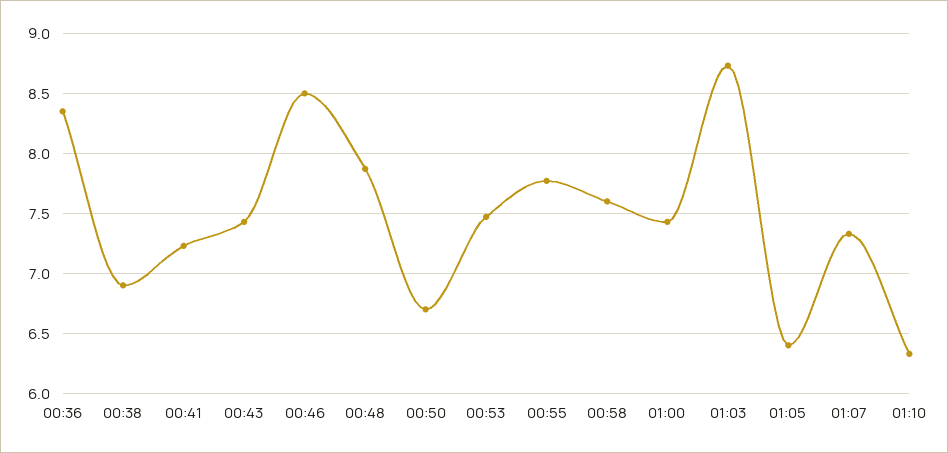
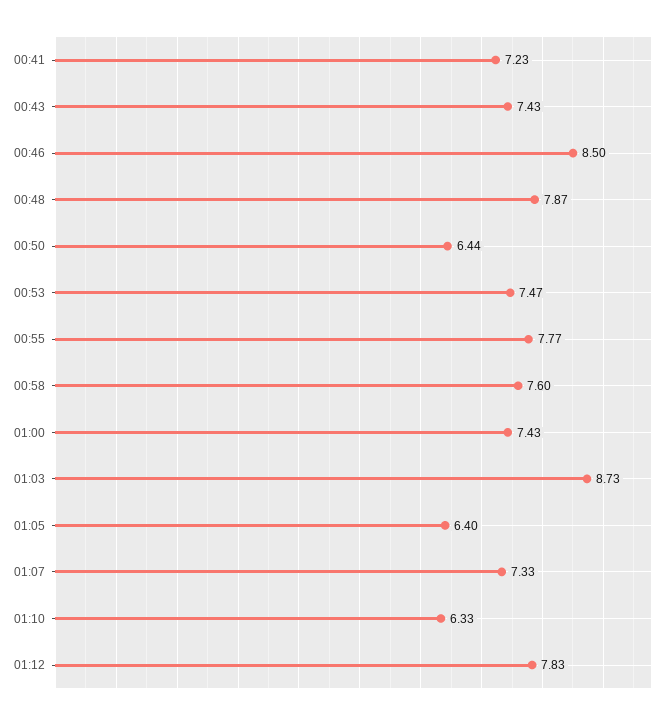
00:36: 8.35 -> none
00:38: 6.9 -> none
00:50: 6.7 -> 6.44
01:12: none -> 7.83

